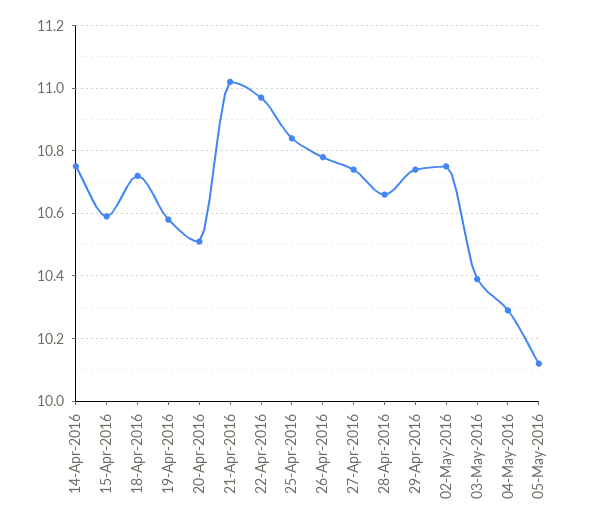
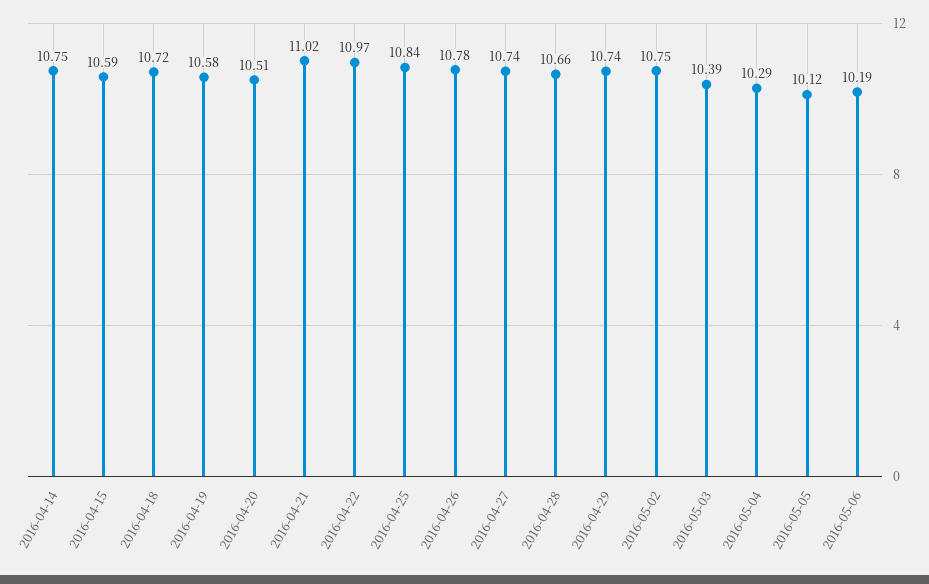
2016-05-06: none -> 10.19

